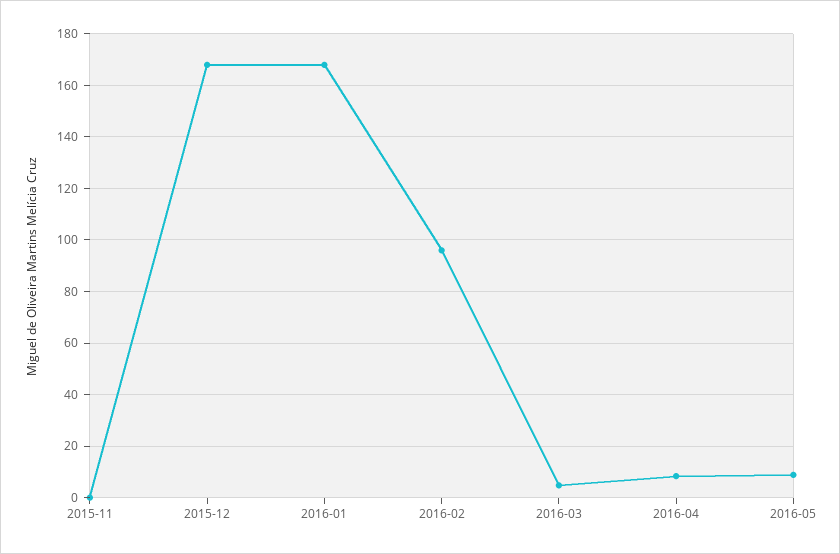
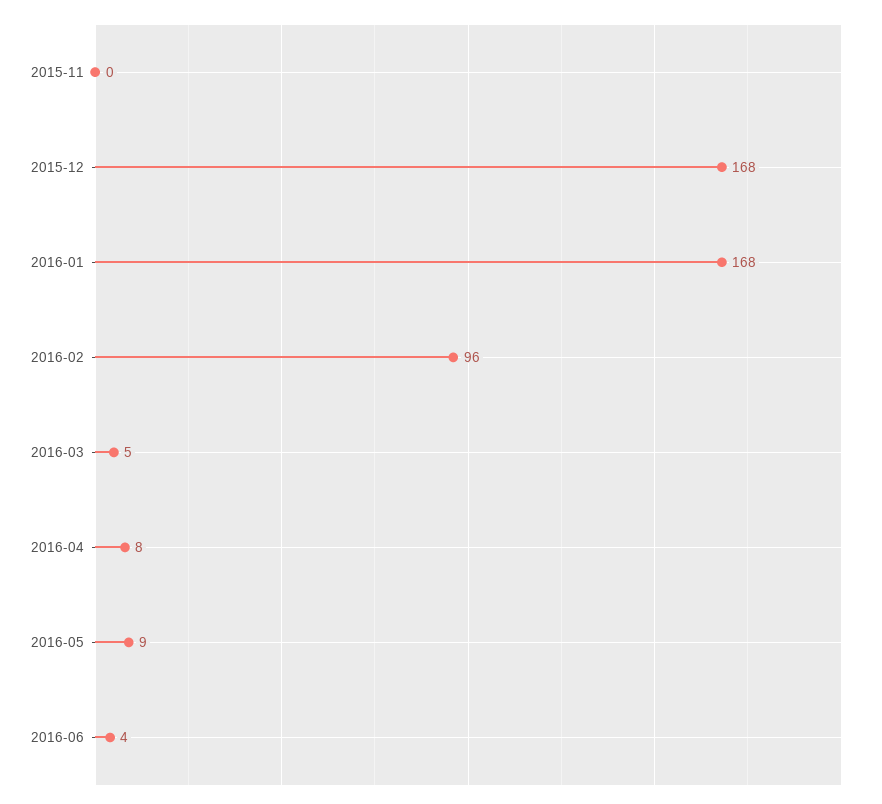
2016-06: none -> 4

